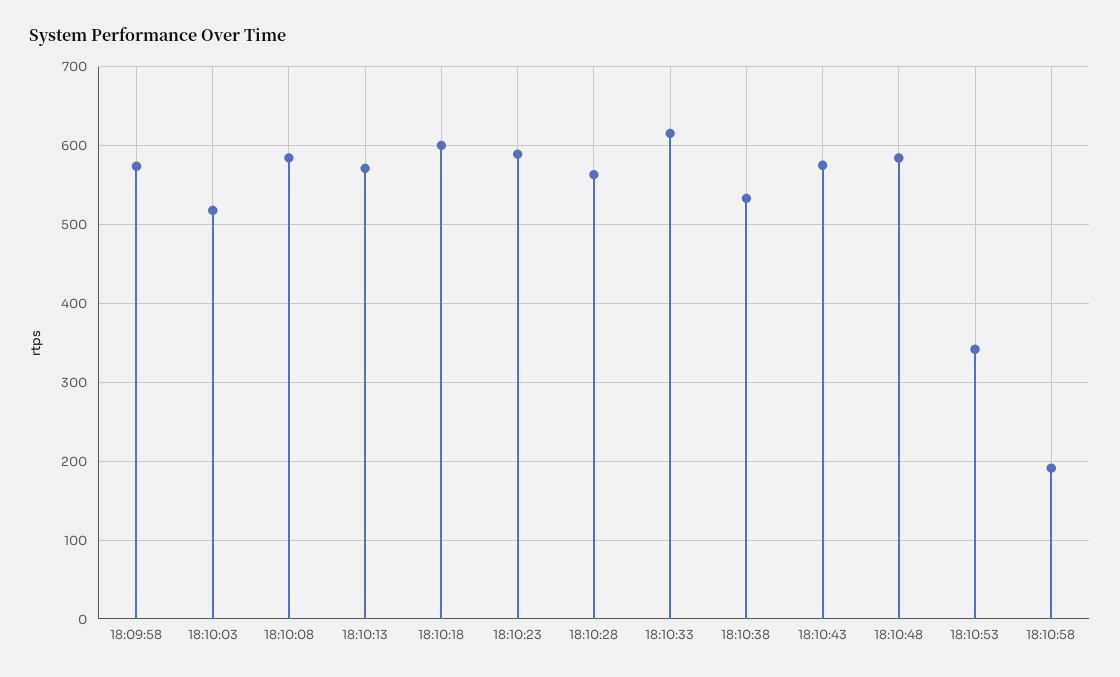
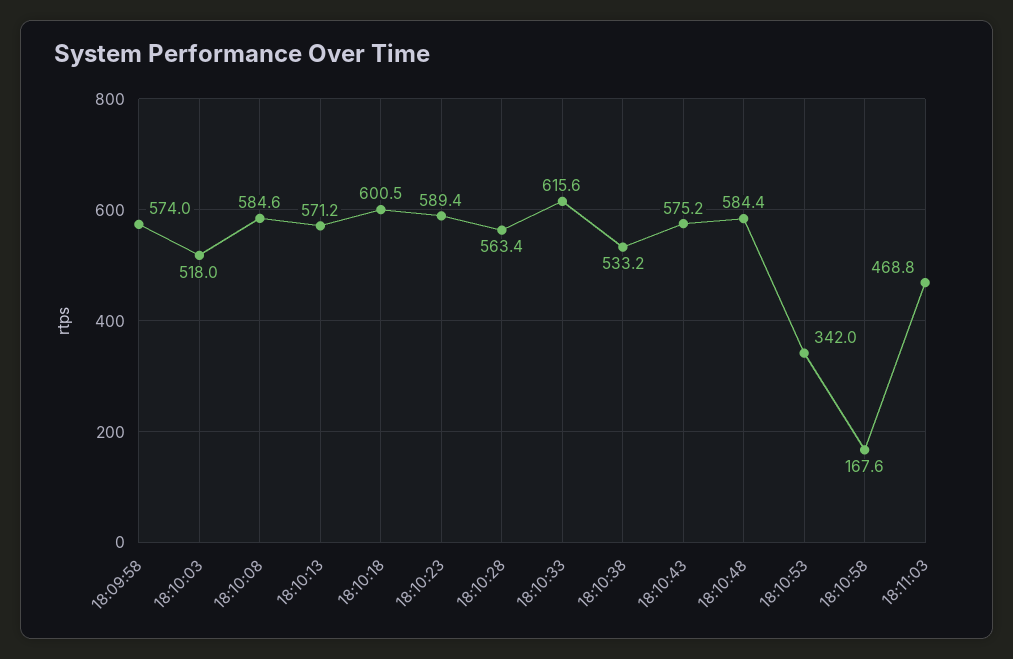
18:10:58: 190 -> 167.6
18:11:03: none -> 468.8

